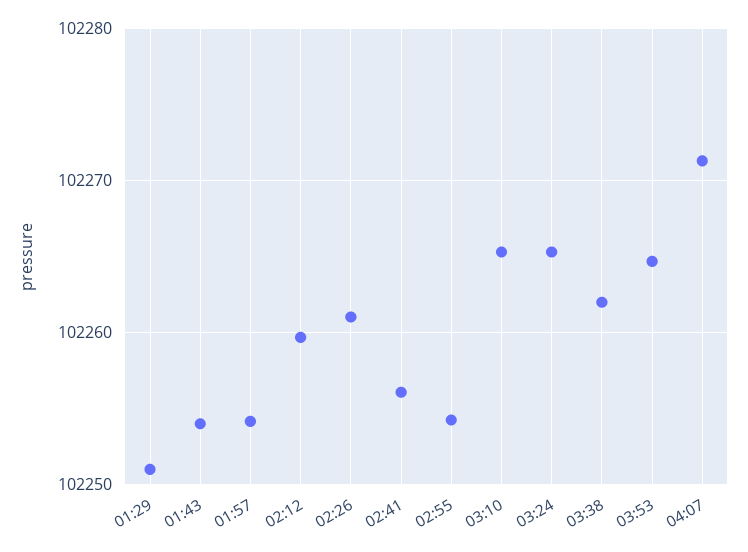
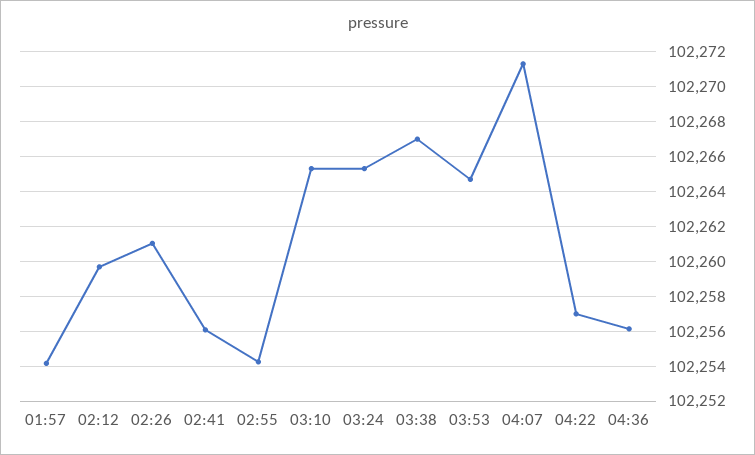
01:29: 102251 -> none
01:43: 102254 -> none
03:38: 102262 -> 102267
04:22: none -> 102257
04:36: none -> 102256

